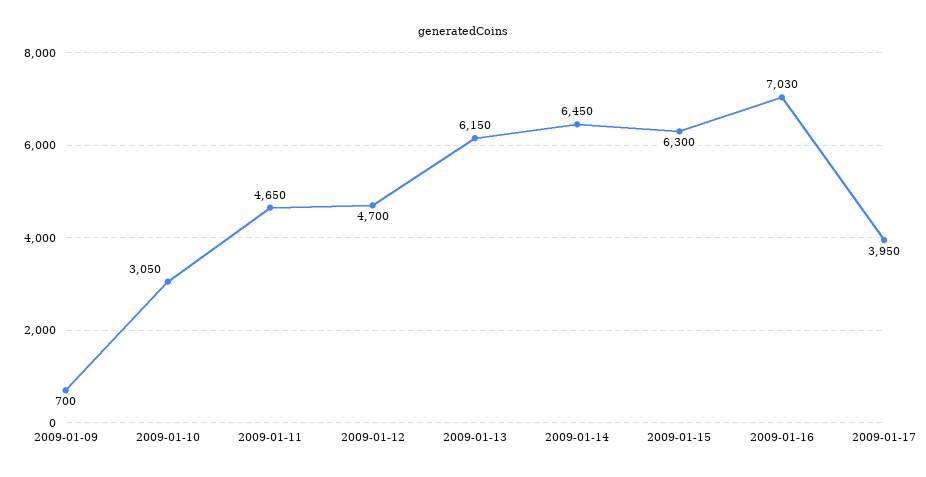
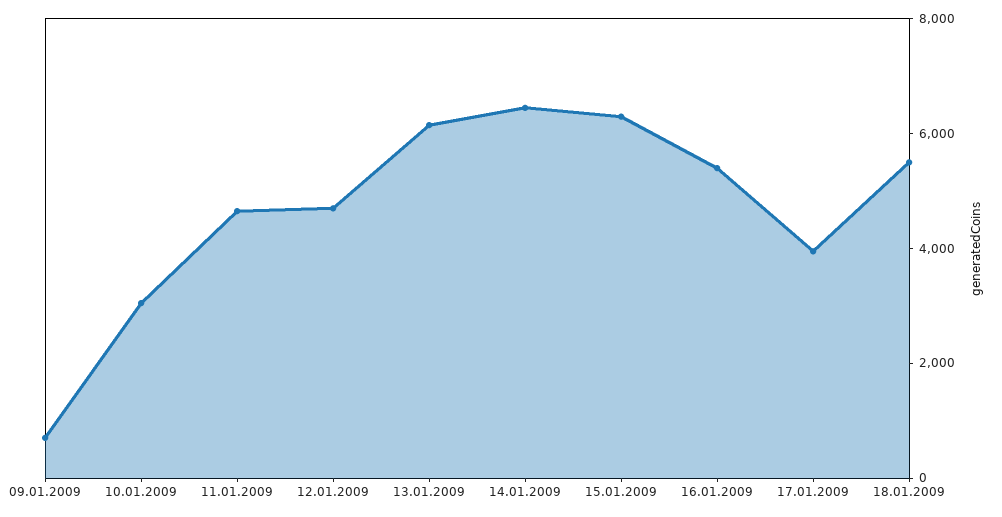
2009-01-16: 7030 -> 5500
18.01.2009: none -> 5500

